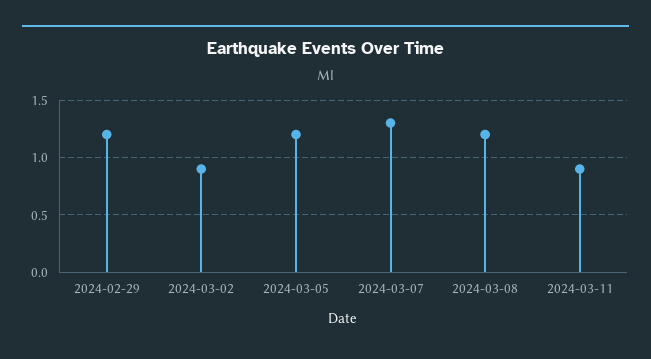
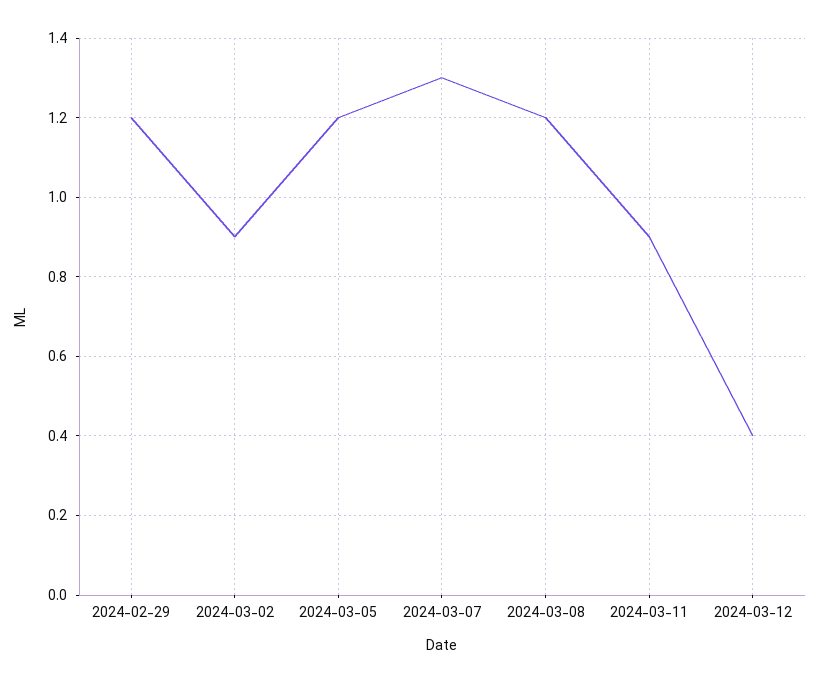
2024-03-12: none -> 0.4

